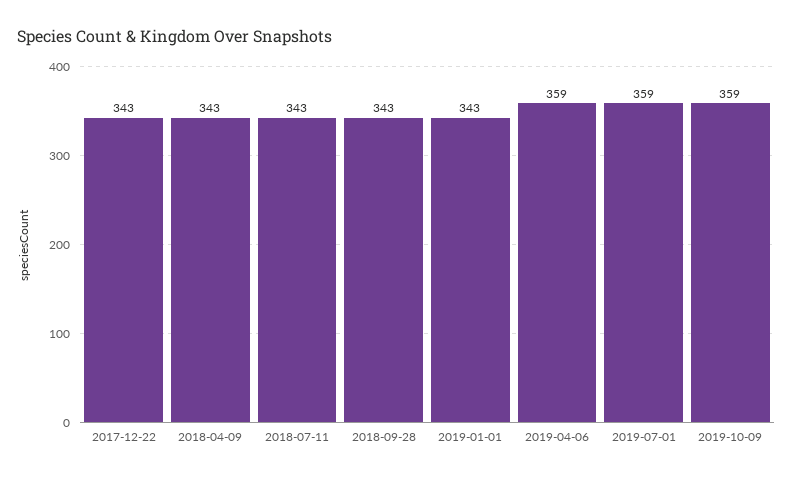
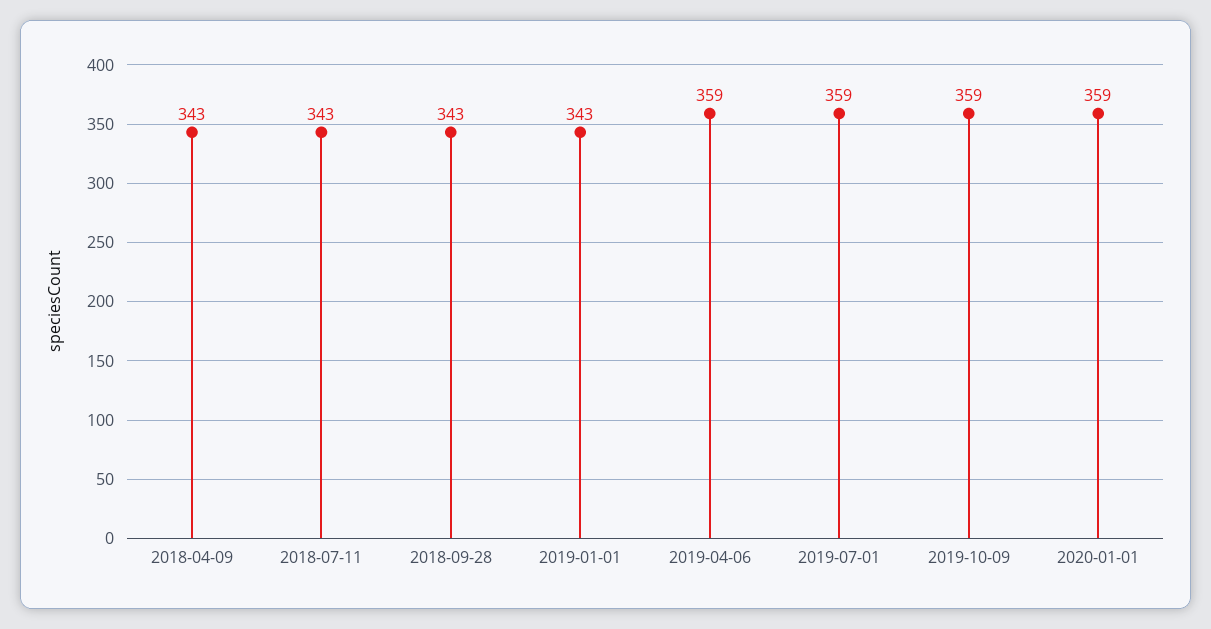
2017-12-22: 343 -> none
2020-01-01: none -> 359

